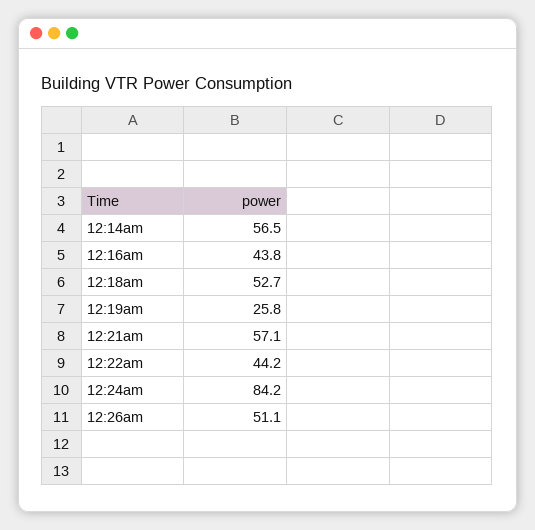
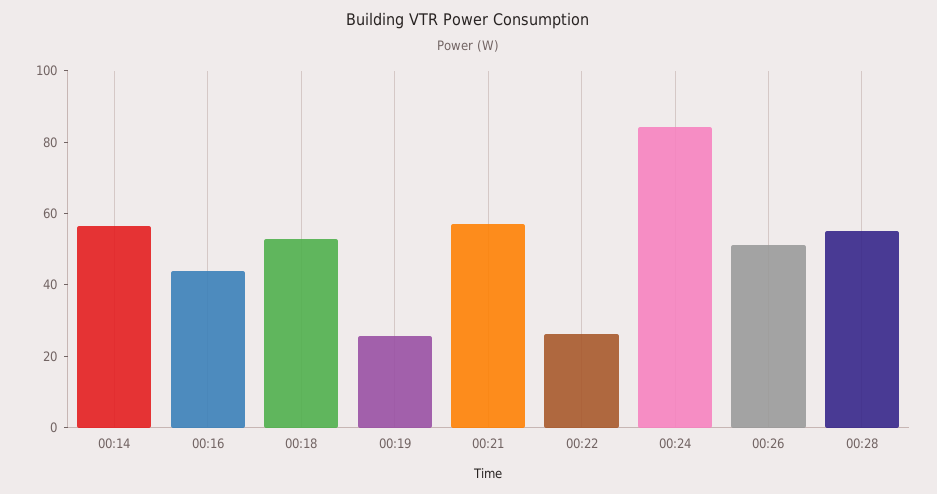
12:22am: 44.2 -> 25
00:28: none -> 55

